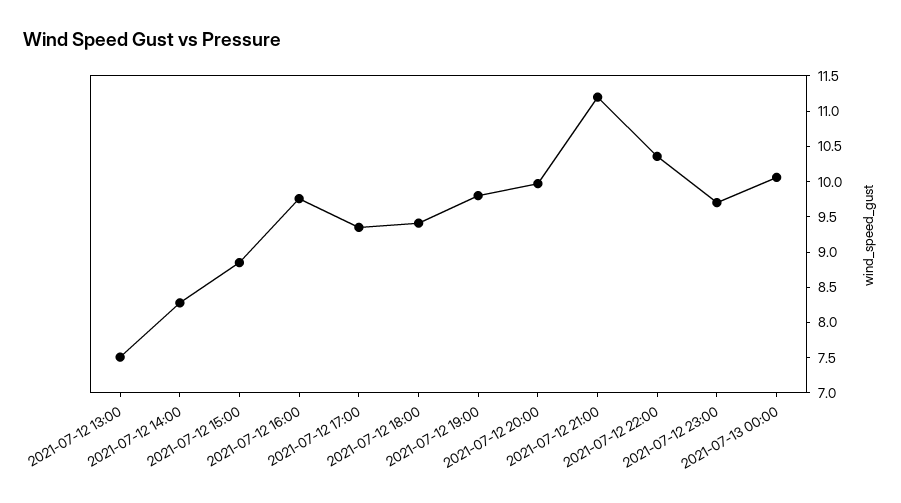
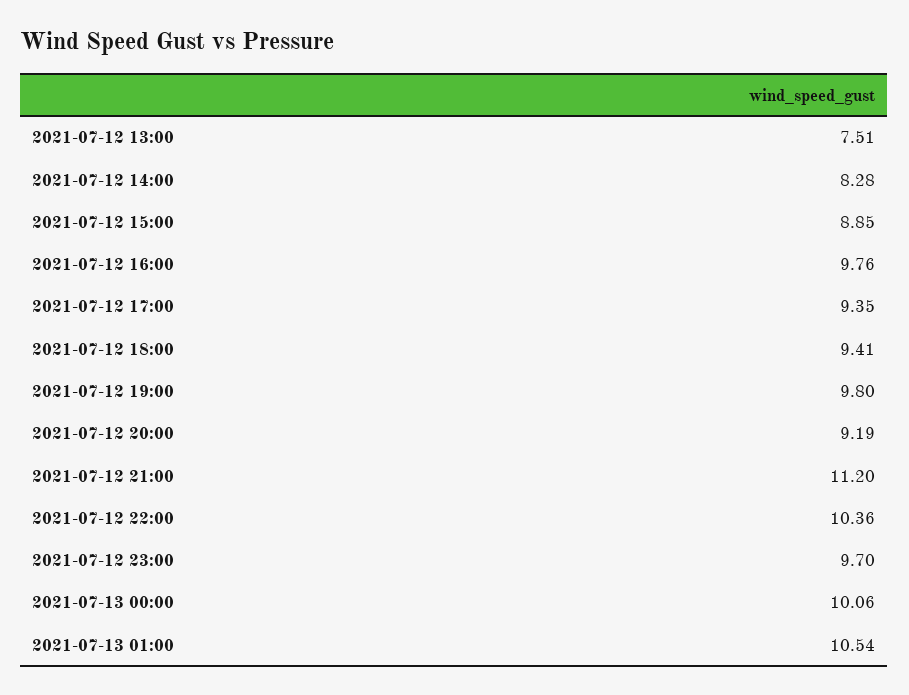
2021-07-12 20:00: 10 -> 9.19
2021-07-13 01:00: none -> 10.54

